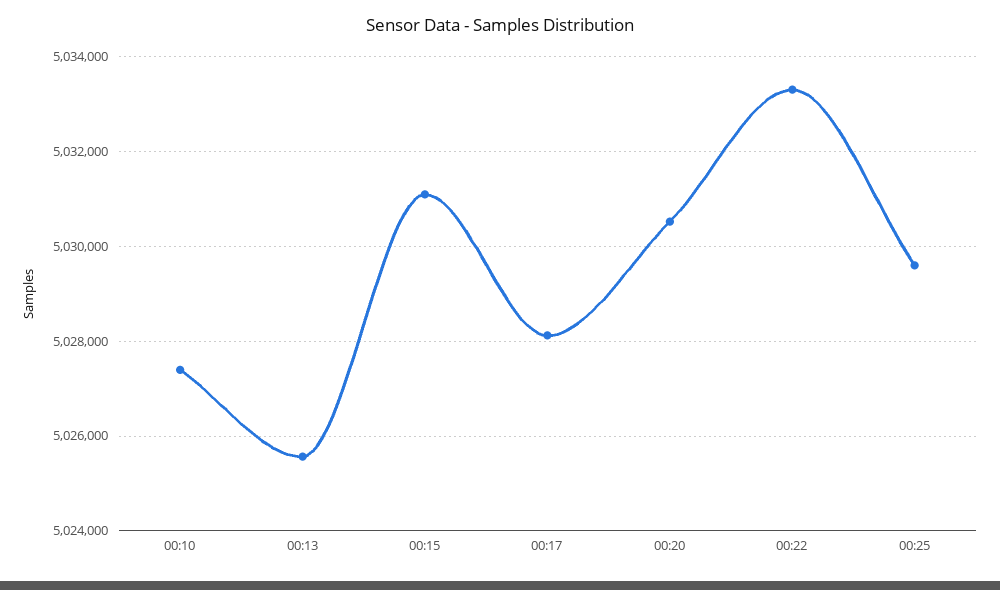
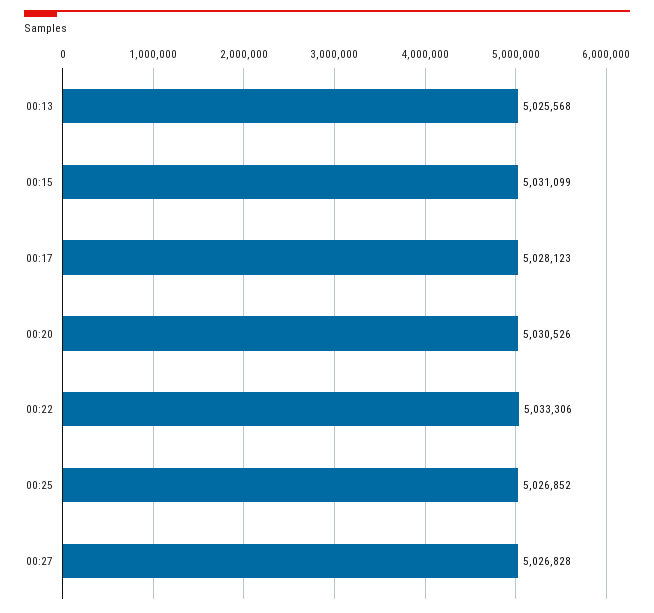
00:10: 5027400 -> none
00:25: 5029600 -> 5026852
00:27: none -> 5026828

